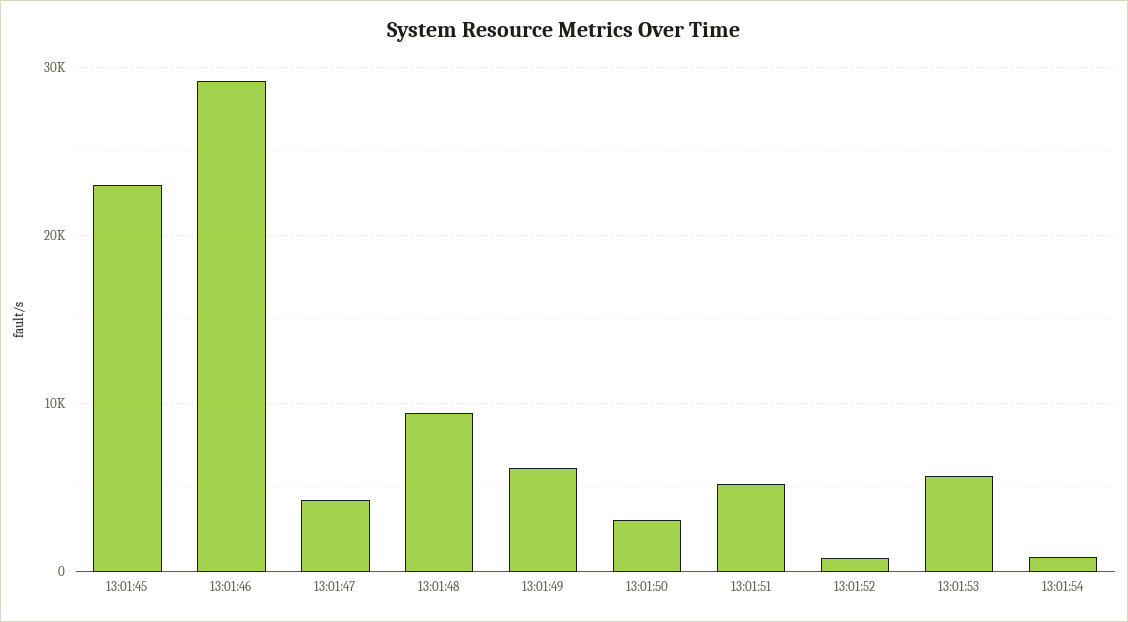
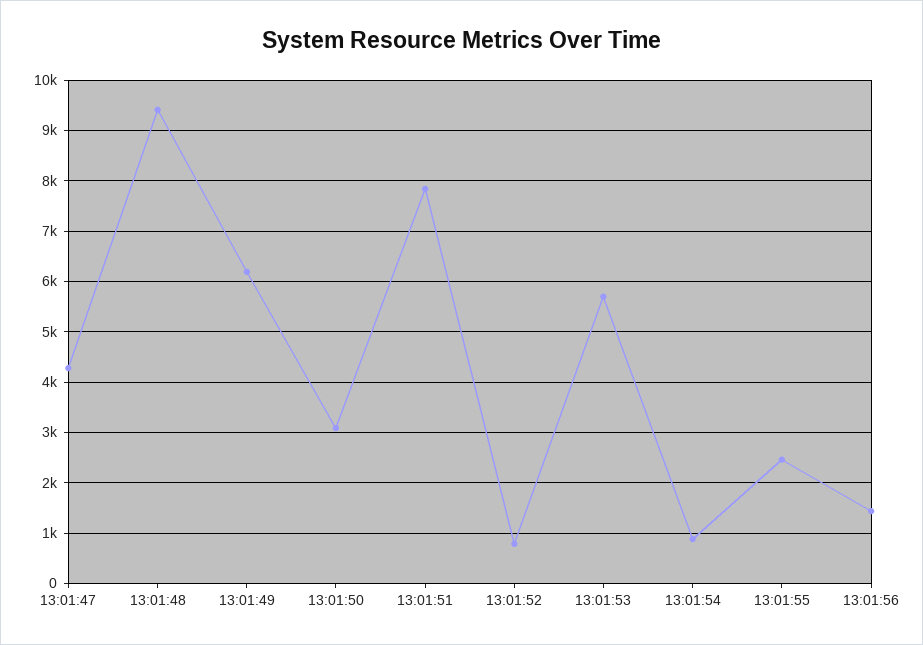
13:01:45: 23000 -> none
13:01:46: 29000 -> none
13:01:51: 5000 -> 7800
13:01:55: none -> 2400
13:01:56: none -> 1400

